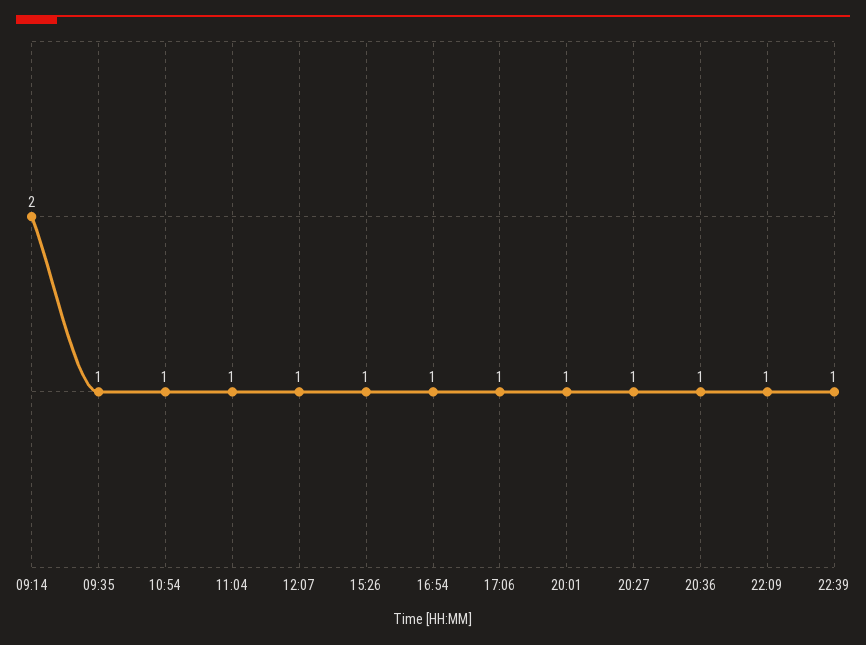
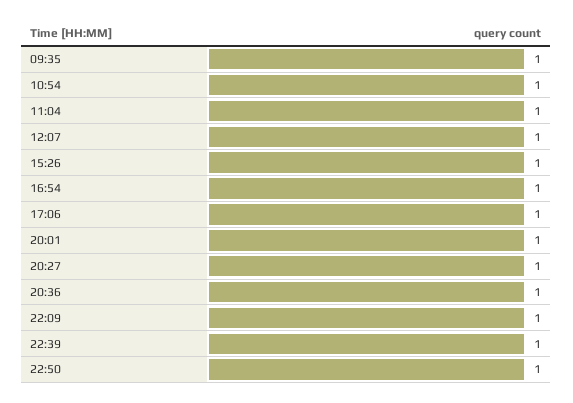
09:14: 2 -> none
22:50: none -> 1

